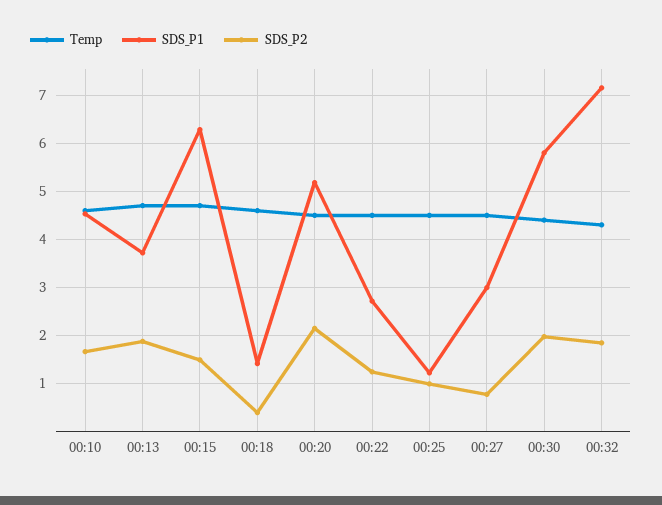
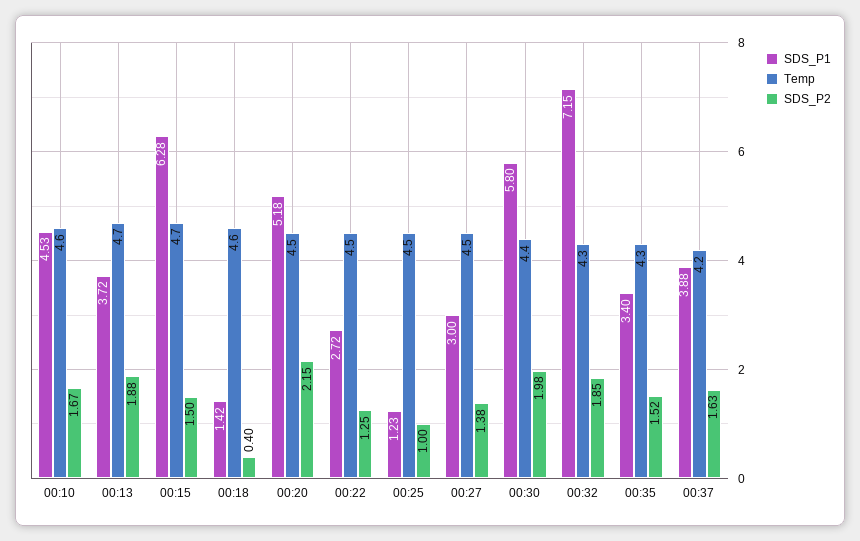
SDS_P2, 00:27: 0.8 -> 1.38
SDS_P1, 00:35: none -> 3.4
Temp, 00:35: none -> 4.3
SDS_P2, 00:35: none -> 1.52
SDS_P1, 00:37: none -> 3.88
Temp, 00:37: none -> 4.2
SDS_P2, 00:37: none -> 1.63

